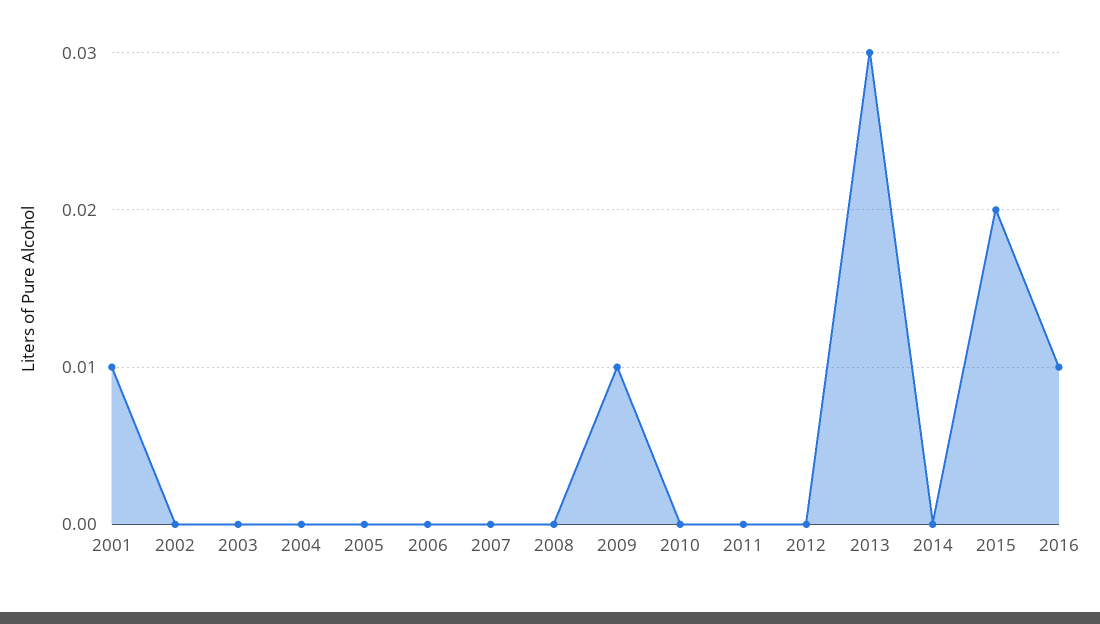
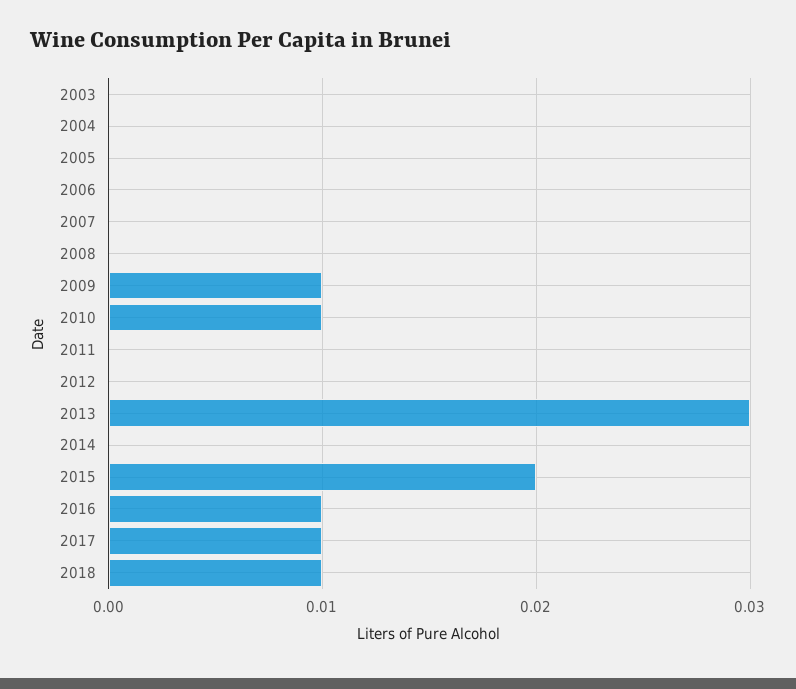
2001: 0.01 -> none
2002: 0 -> none
2010: 0 -> 0.01
2017: none -> 0.01
2018: none -> 0.01

